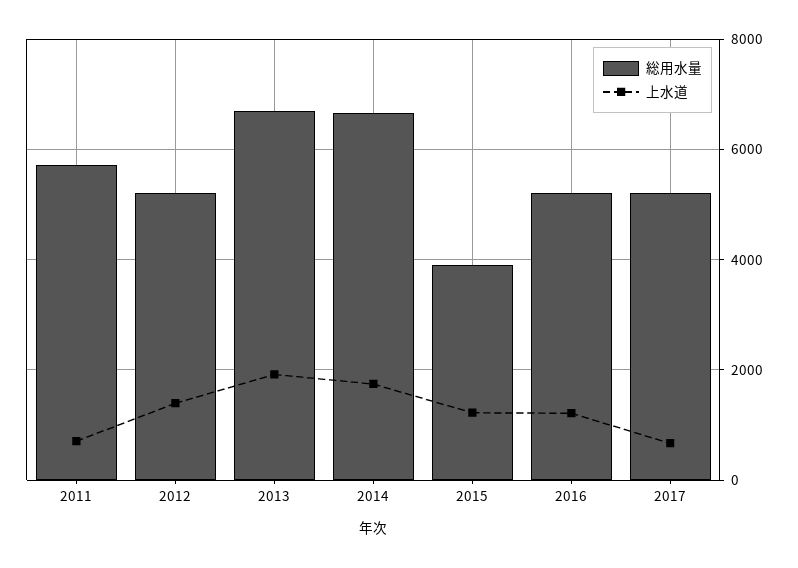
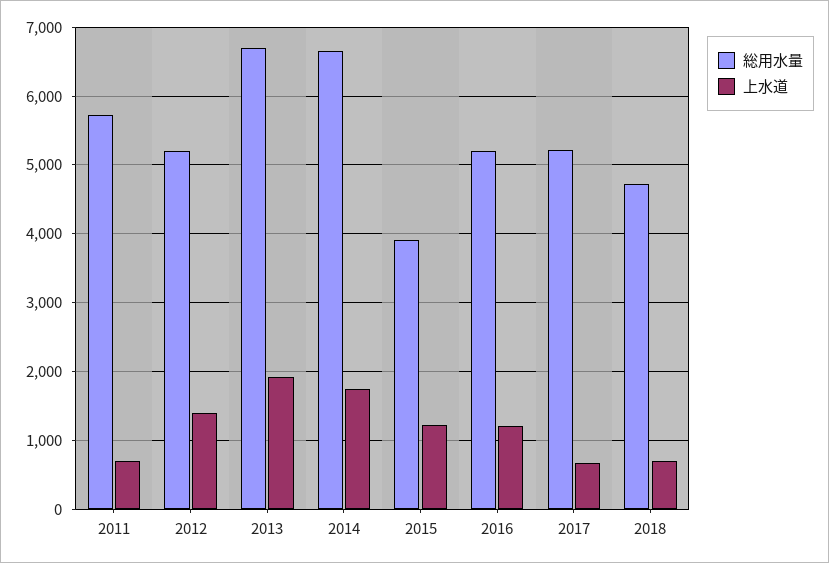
総用水量, 2018: none -> 4700
上水道, 2018: none -> 700

